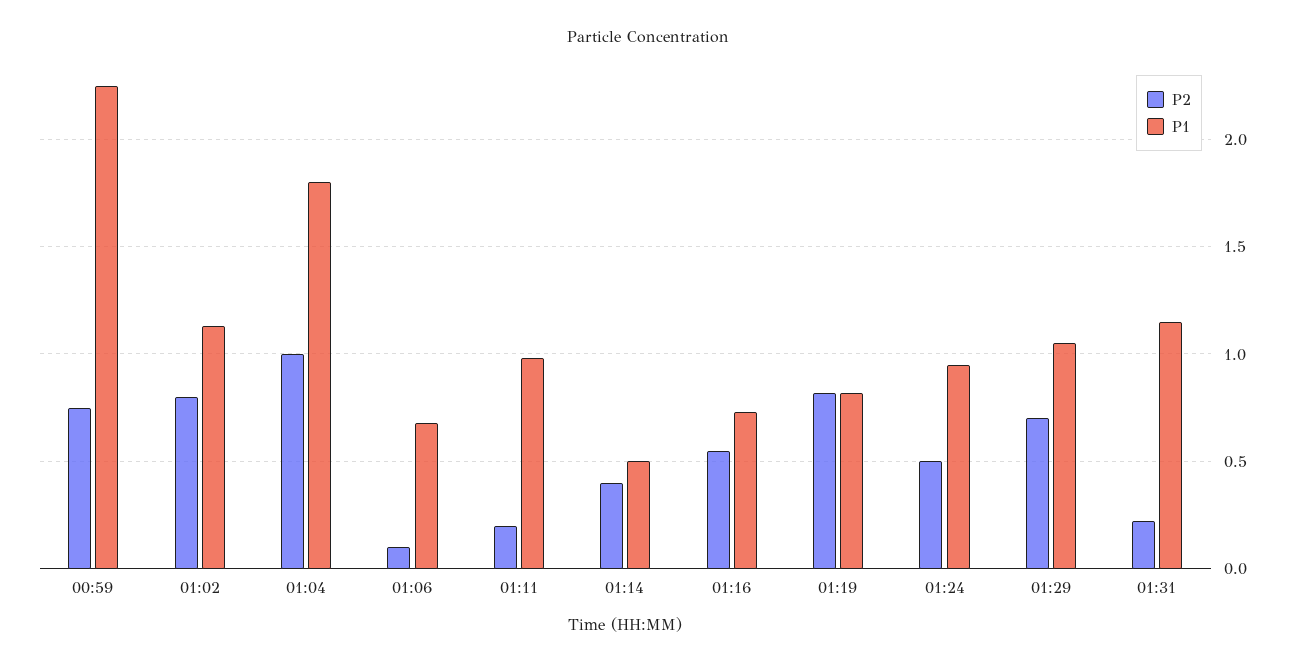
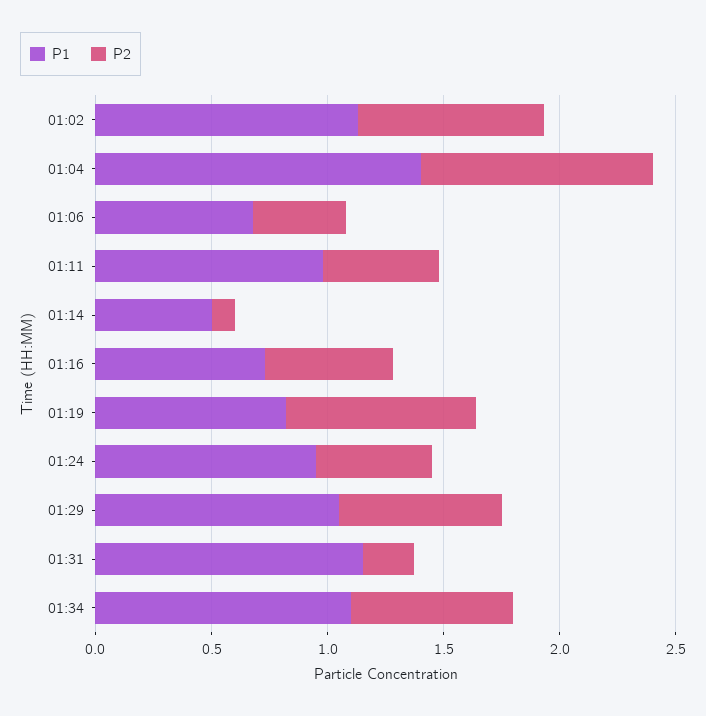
P2, 00:59: 0.75 -> none
P1, 00:59: 2.25 -> none
P1, 01:04: 1.8 -> 1.4
P2, 01:06: 0.1 -> 0.4
P2, 01:11: 0.2 -> 0.5
P2, 01:14: 0.4 -> 0.1
P1, 01:34: none -> 1.1
P2, 01:34: none -> 0.7

